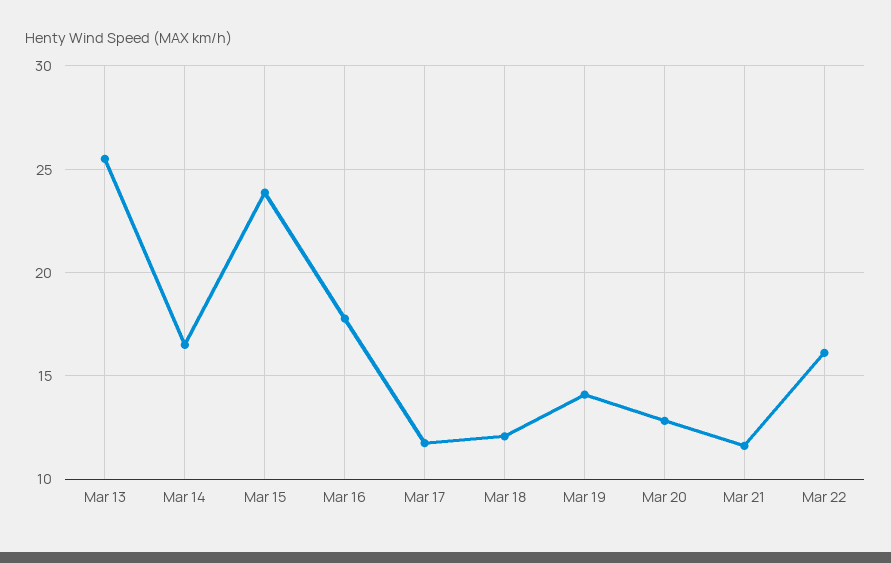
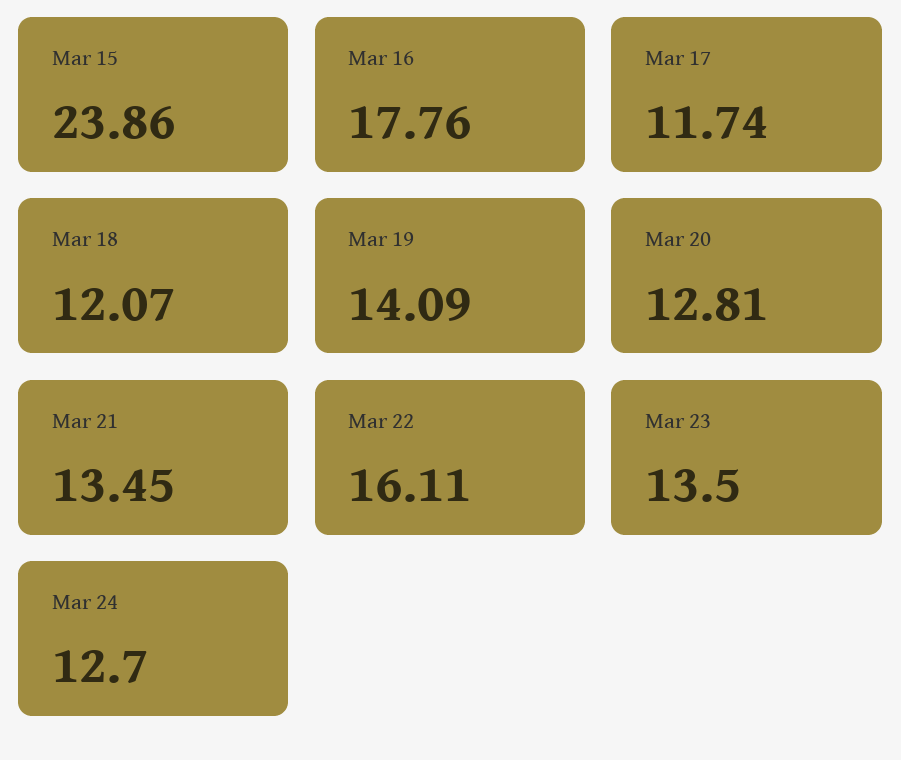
Mar 13: 25.5 -> none
Mar 14: 16.5 -> none
Mar 21: 11.5 -> 13.45
Mar 23: none -> 13.5
Mar 24: none -> 12.7

